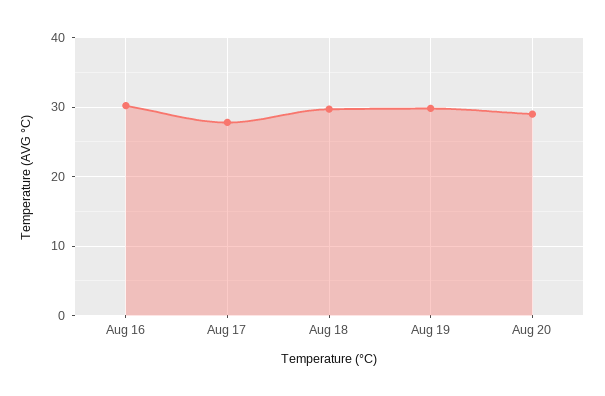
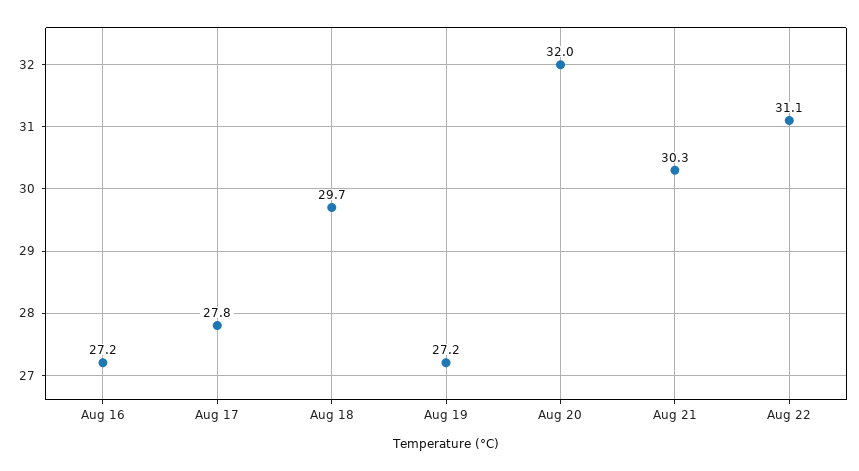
Aug 16: 30 -> 27.2
Aug 19: 30 -> 27.2
Aug 20: 29 -> 32
Aug 21: none -> 30.3
Aug 22: none -> 31.1

